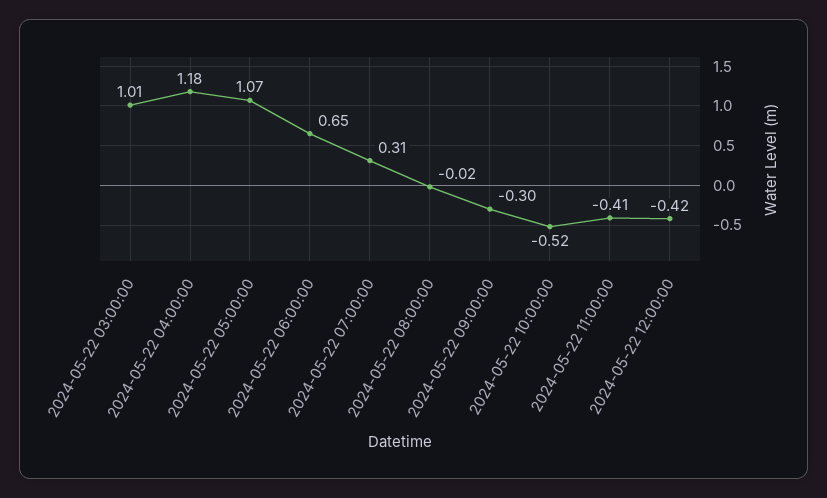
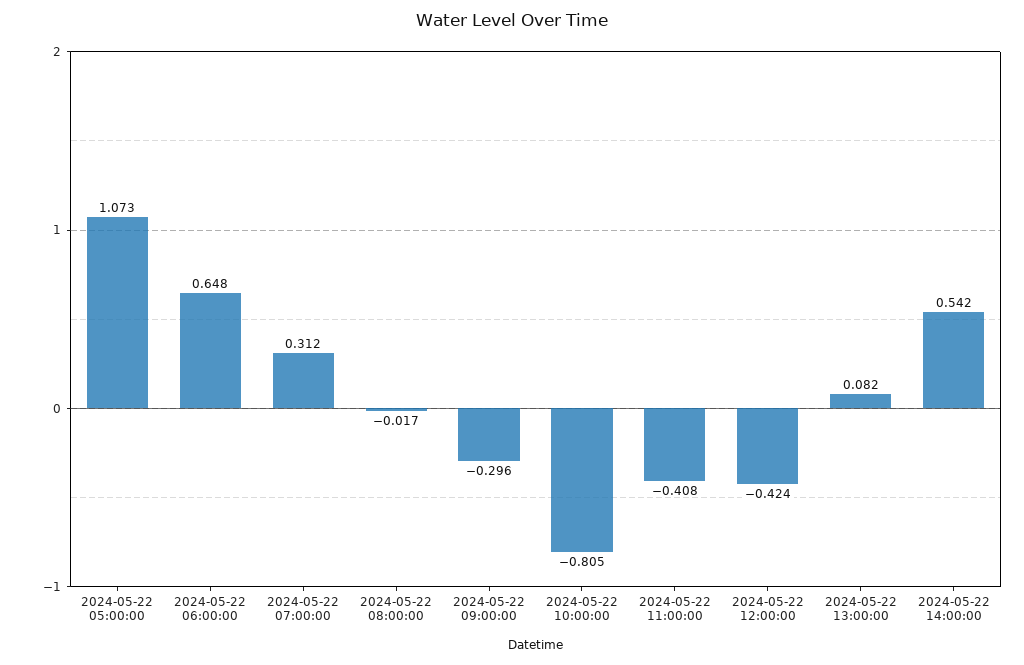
2024-05-22 03:00:00: 1.01 -> none
2024-05-22 04:00:00: 1.18 -> none
2024-05-22 10:00:00: -0.52 -> -0.805
2024-05-22 13:00:00: none -> 0.082
2024-05-22 14:00:00: none -> 0.542

